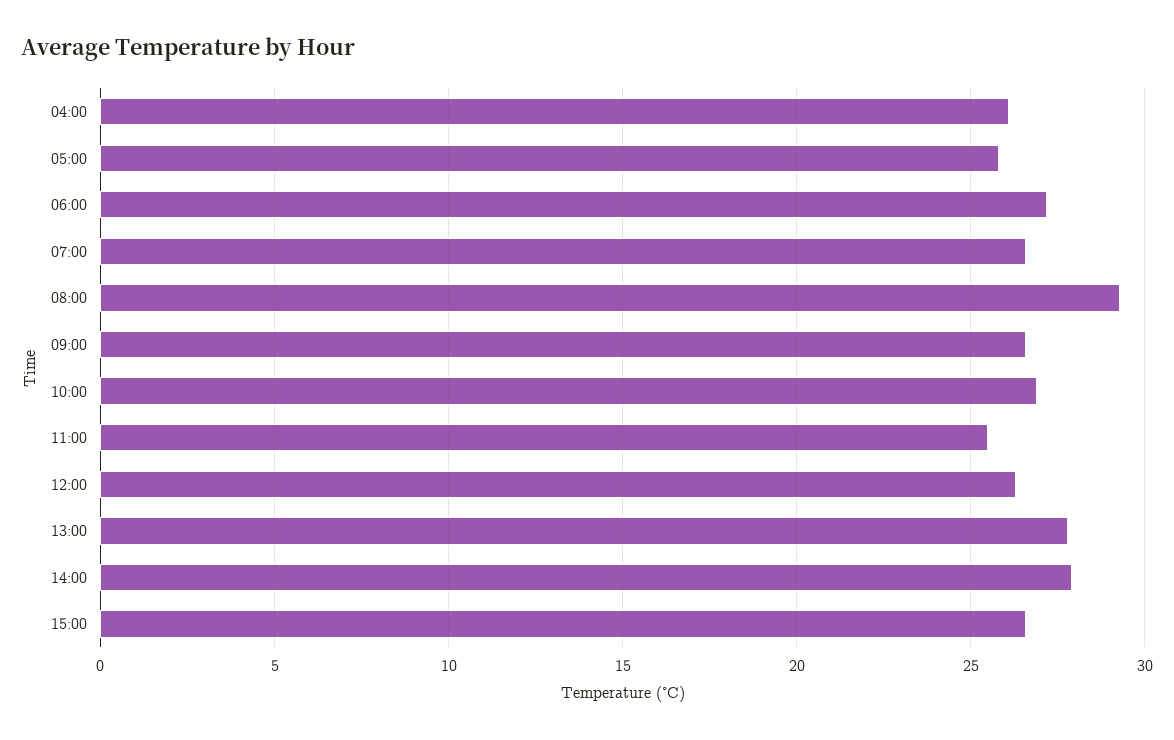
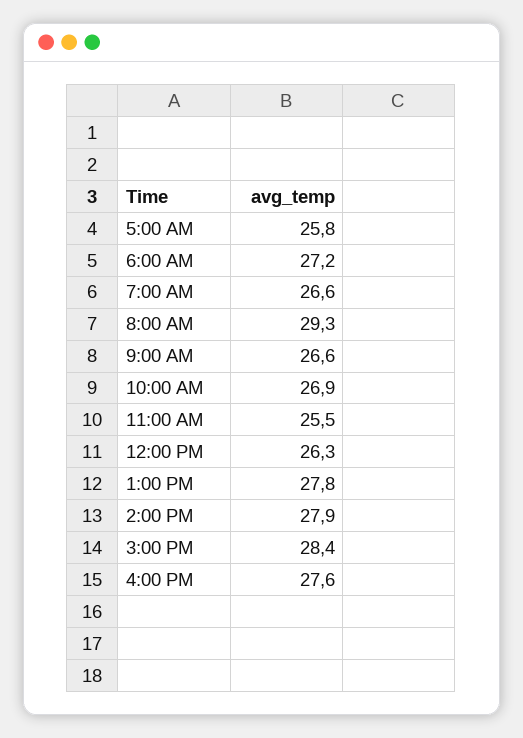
04:00: 26 -> none
15:00: 26.5 -> 28.4
4:00 PM: none -> 27.6

